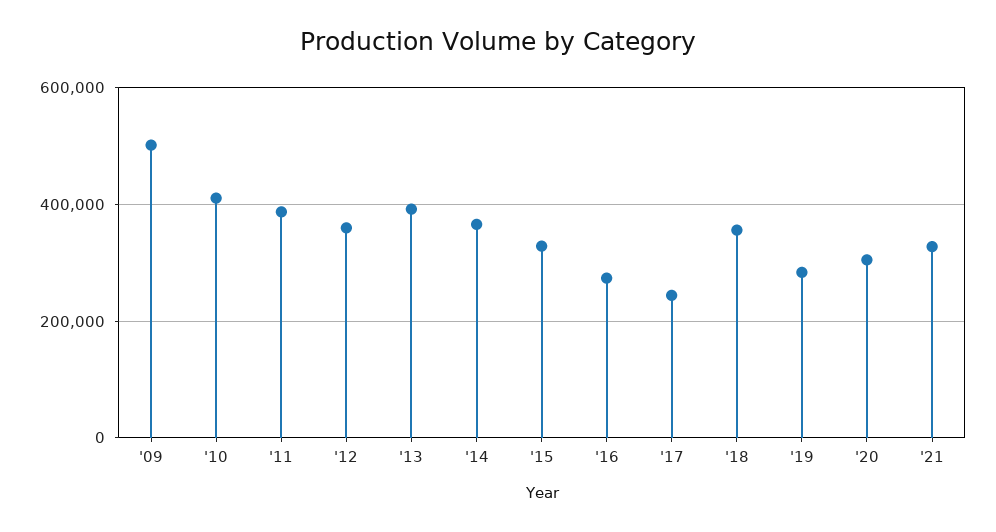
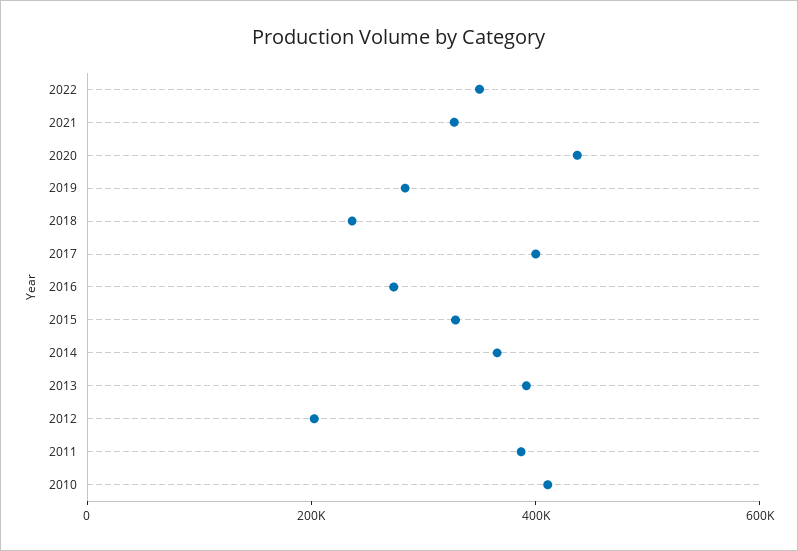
'09: 500000 -> none
'12: 360000 -> 200000
'17: 240000 -> 400000
'18: 360000 -> 250000
'20: 300000 -> 450000
2022: none -> 350000

